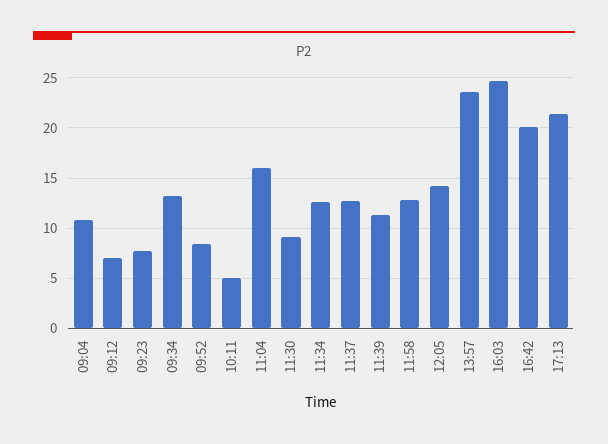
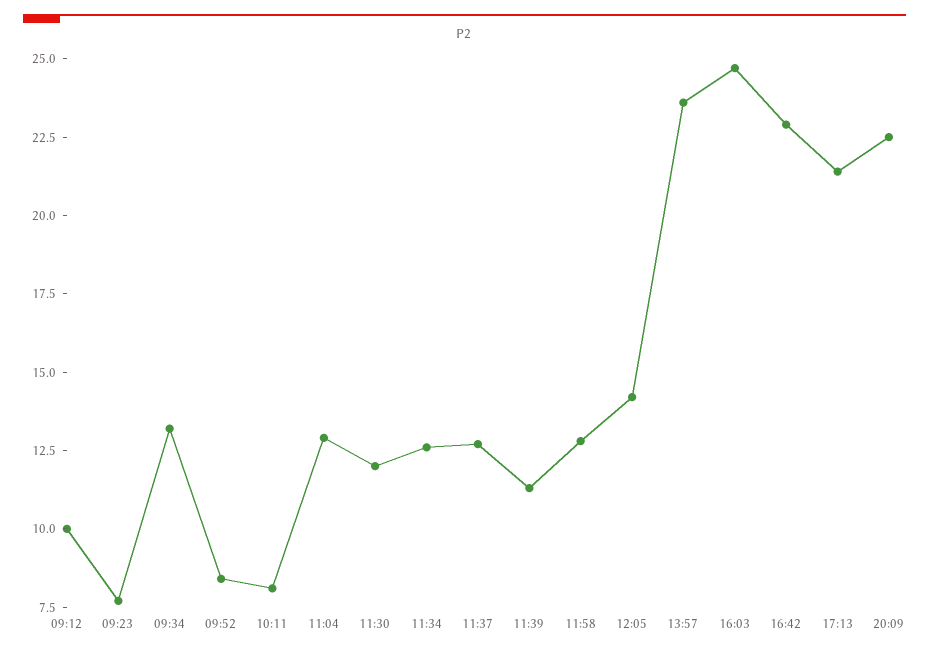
09:04: 11 -> none
09:12: 7 -> 10
10:11: 5 -> 8
11:04: 16 -> 13
11:30: 9 -> 12
16:42: 20 -> 23
20:09: none -> 22.5

